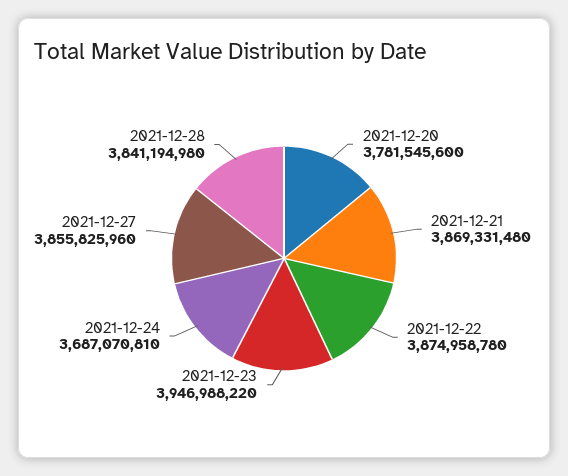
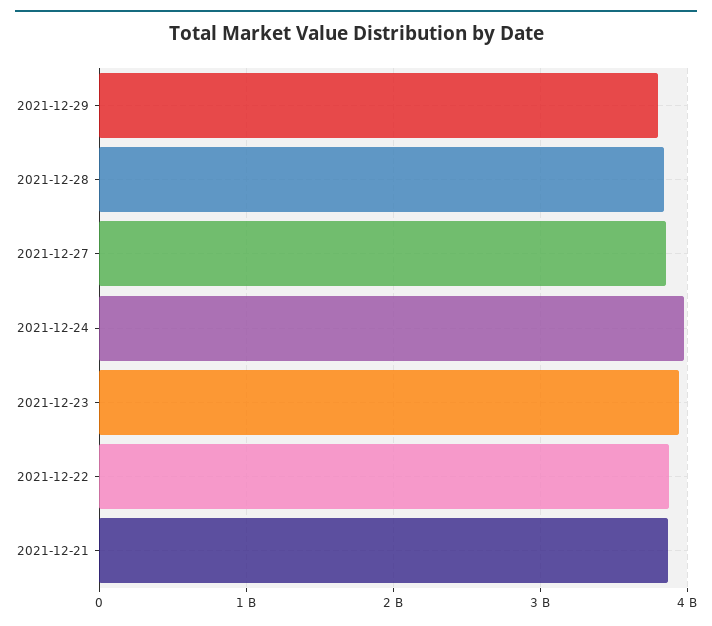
2021-12-20: 3781545600 -> none
2021-12-24: 3687070810 -> 4000000000
2021-12-29: none -> 3800000000

